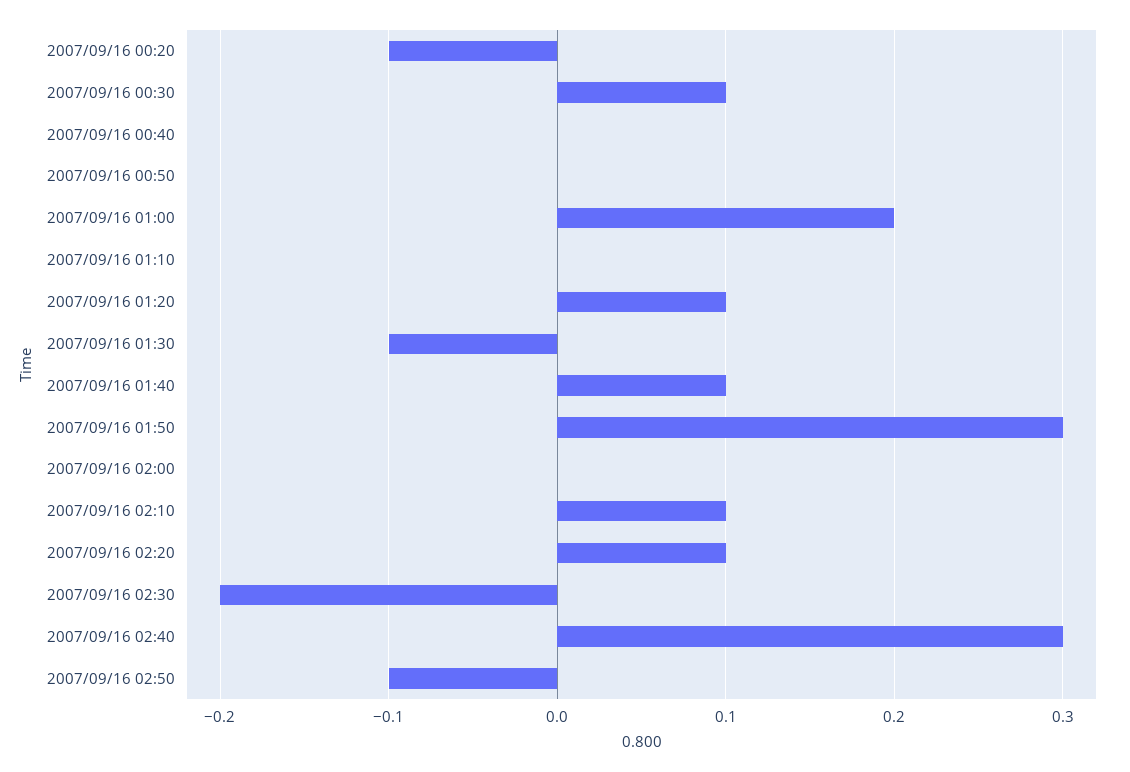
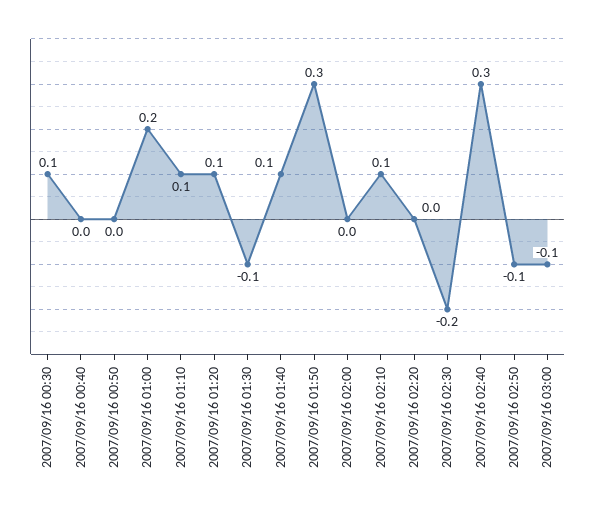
2007/09/16 00:20: -0.1 -> none
2007/09/16 01:10: 0 -> 0.1
2007/09/16 02:20: 0.1 -> 0
2007/09/16 03:00: none -> -0.1

